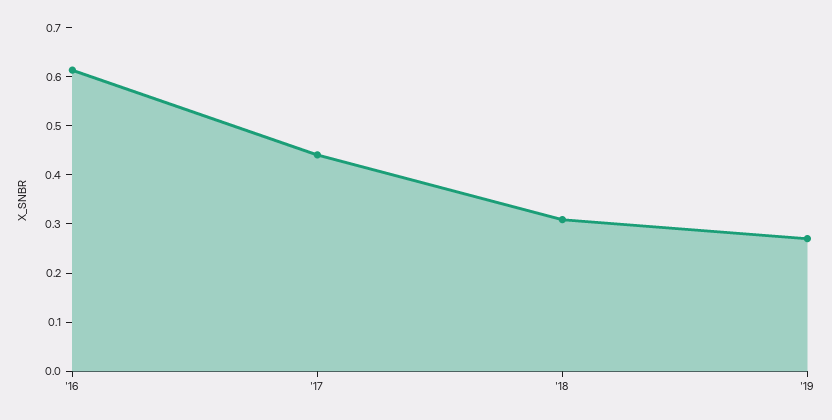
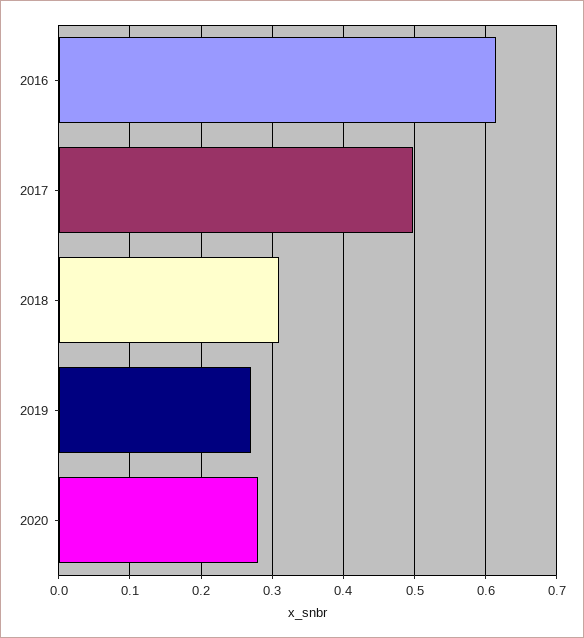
'17: 0.44 -> 0.5
2020: none -> 0.28

